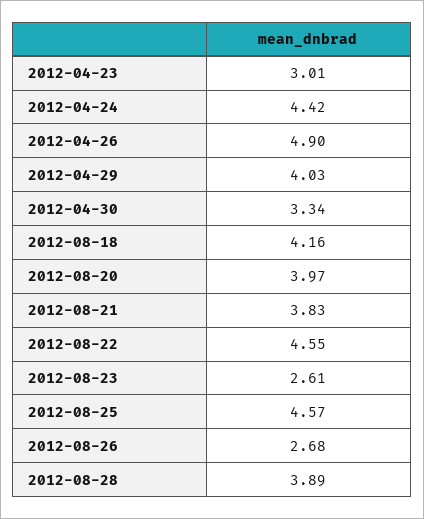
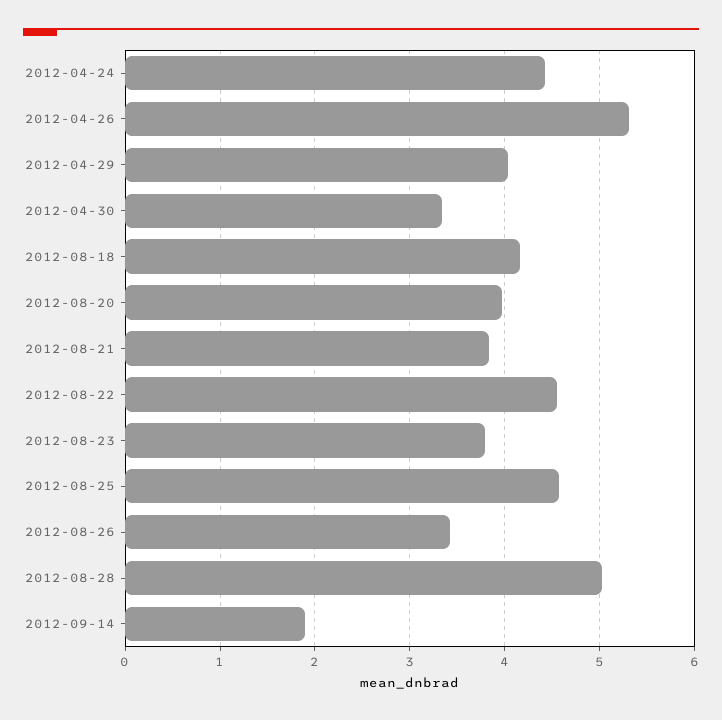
2012-04-23: 3.01 -> none
2012-04-26: 4.9 -> 5.3
2012-08-23: 2.61 -> 3.8
2012-08-26: 2.68 -> 3.4
2012-08-28: 3.89 -> 5
2012-09-14: none -> 1.9

